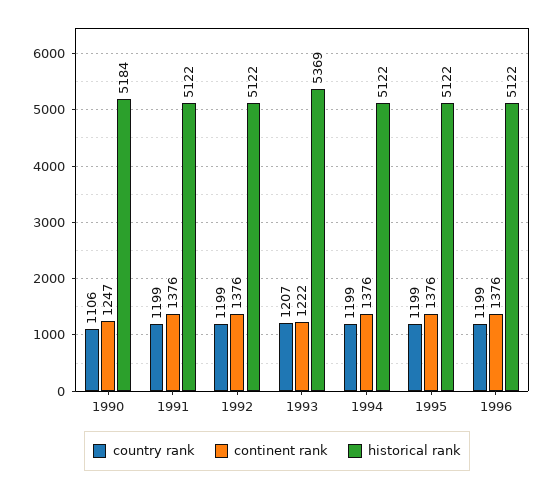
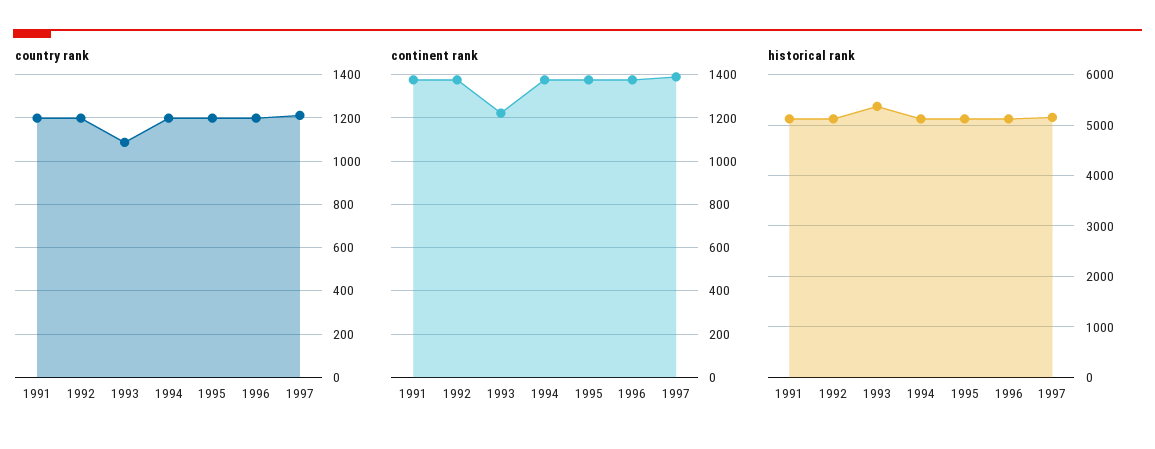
country rank, 1990: 1106 -> none
continent rank, 1990: 1247 -> none
historical rank, 1990: 5184 -> none
country rank, 1993: 1207 -> 1100
country rank, 1997: none -> 1200
continent rank, 1997: none -> 1400
historical rank, 1997: none -> 5200

